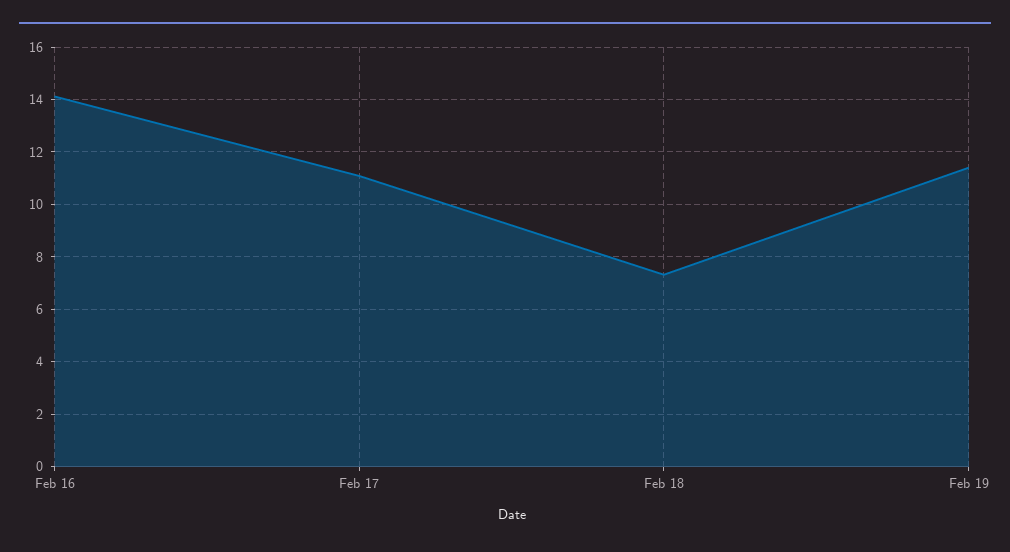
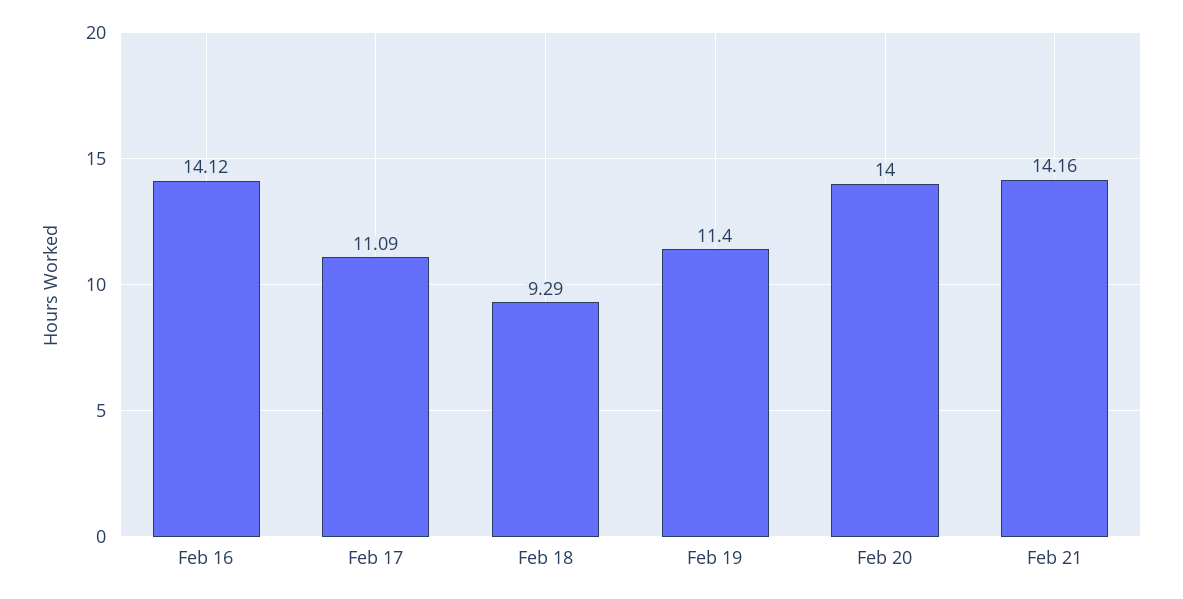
Feb 18: 7.25 -> 9.29
Feb 20: none -> 14
Feb 21: none -> 14.16

